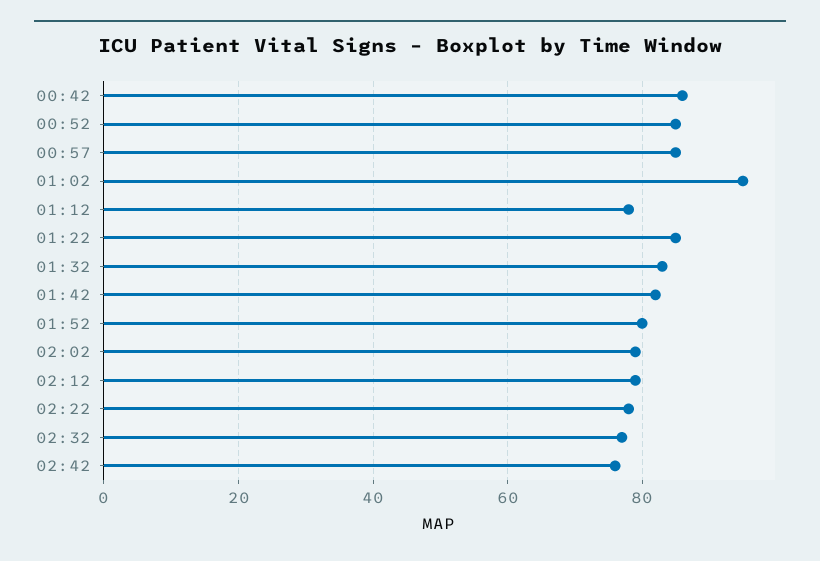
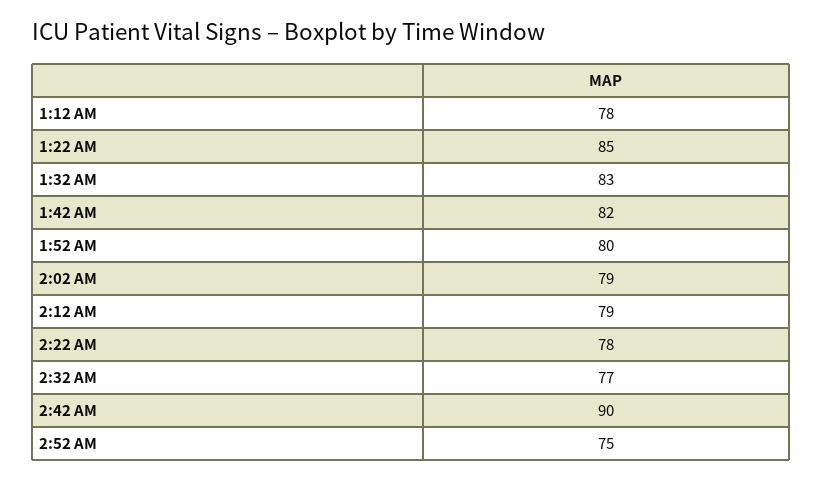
00:42: 85 -> none
00:52: 85 -> none
00:57: 85 -> none
01:02: 95 -> none
02:42: 75 -> 90
2:52 AM: none -> 75

